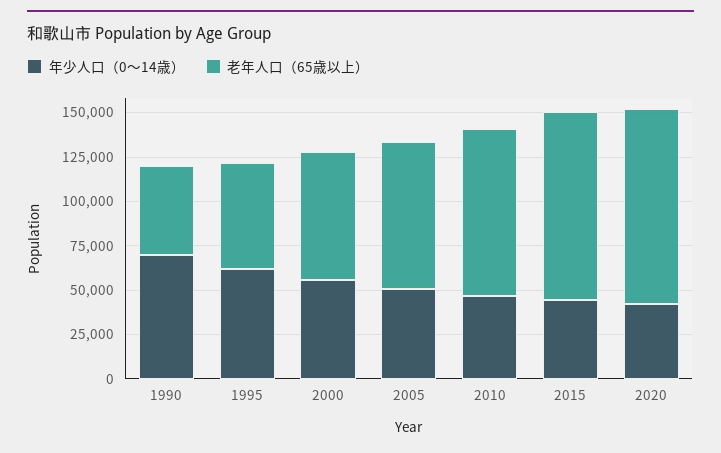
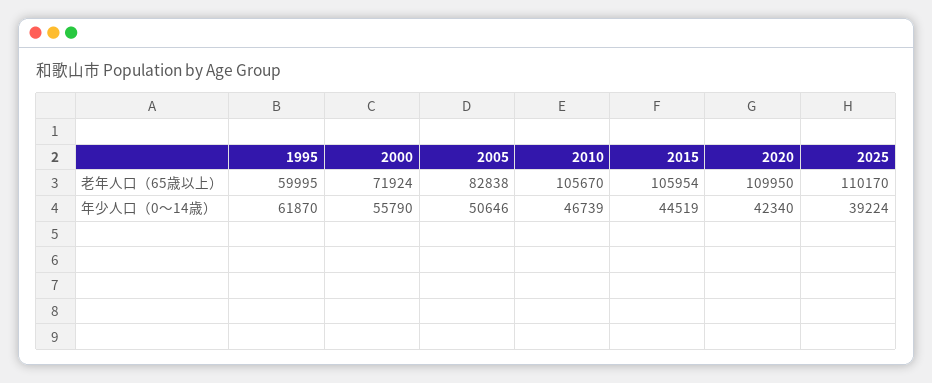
年少人口（0～14歳）, 1990: 70000 -> none
老年人口（65歳以上）, 1990: 50000 -> none
老年人口（65歳以上）, 2010: 95000 -> 105670
老年人口（65歳以上）, 2025: none -> 110170
年少人口（0～14歳）, 2025: none -> 39224

